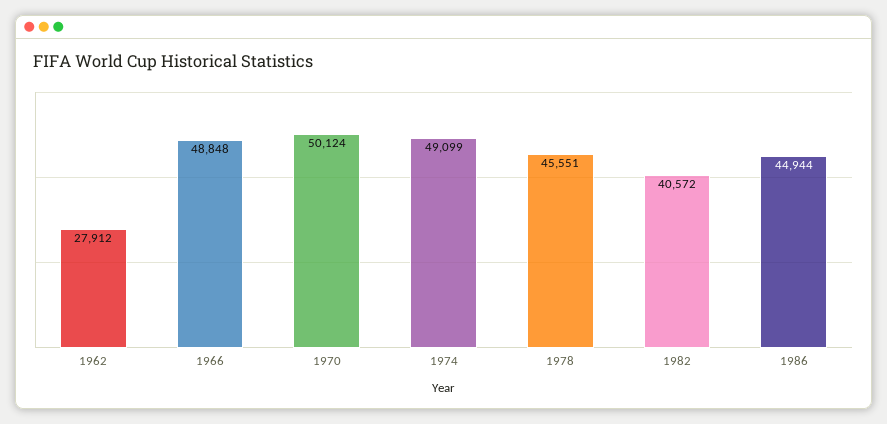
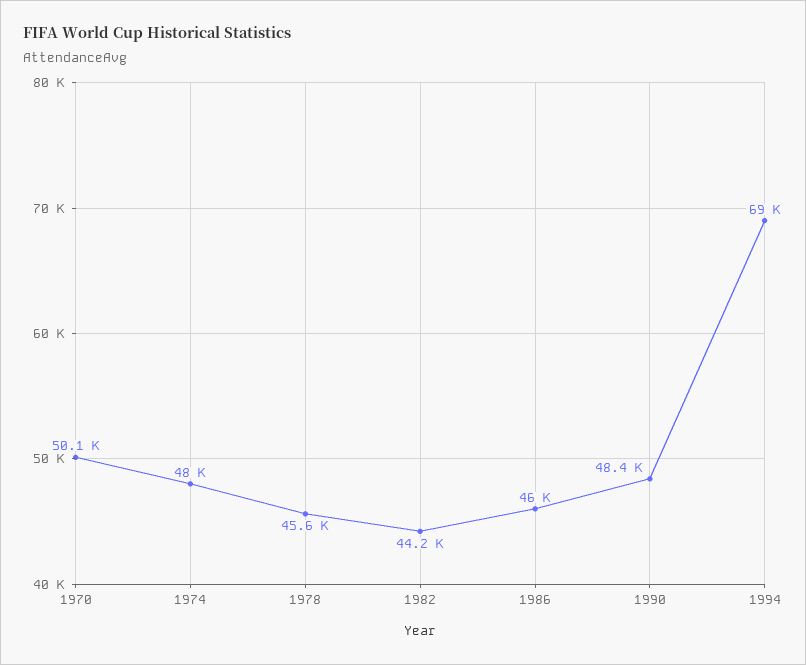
1962: 27912 -> none
1966: 48848 -> none
1974: 49099 -> 48000
1982: 40572 -> 44200
1986: 44944 -> 46000
1990: none -> 48400
1994: none -> 69000

